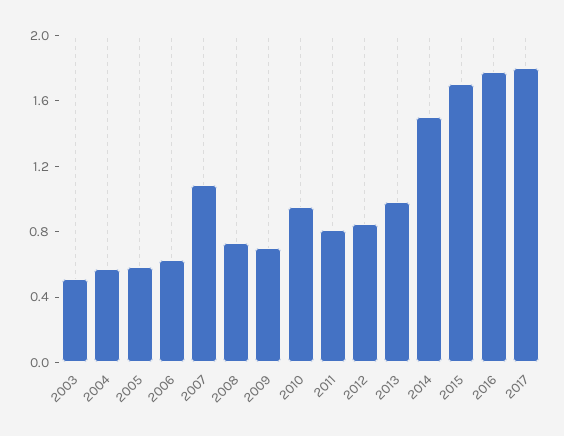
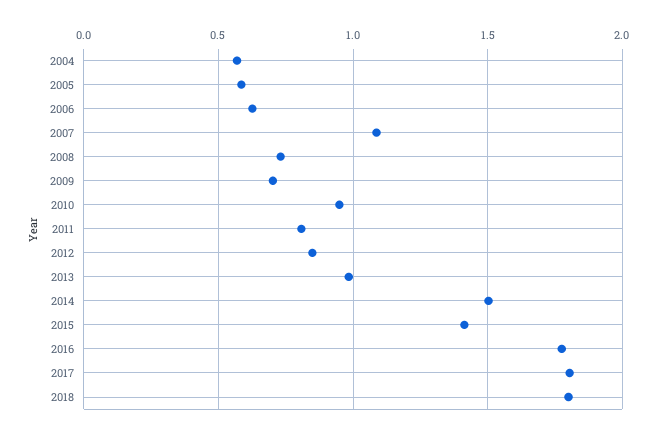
2003: 0.5 -> none
2015: 1.7 -> 1.4
2018: none -> 1.8

